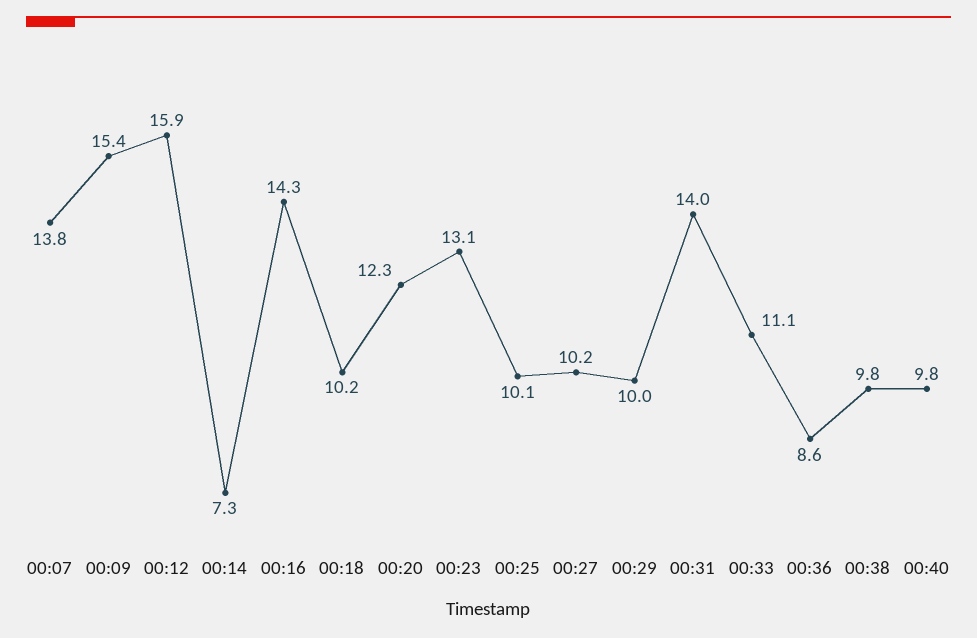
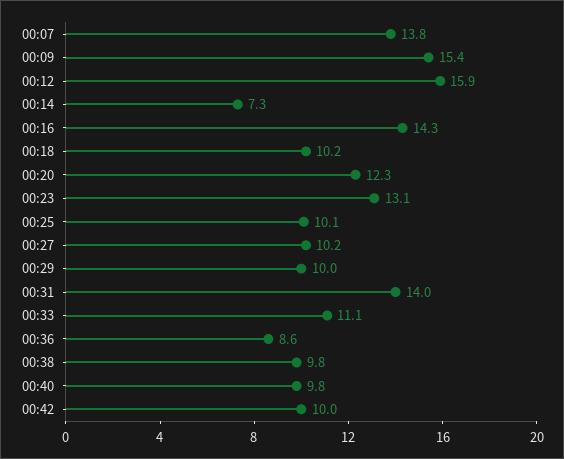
00:42: none -> 10

